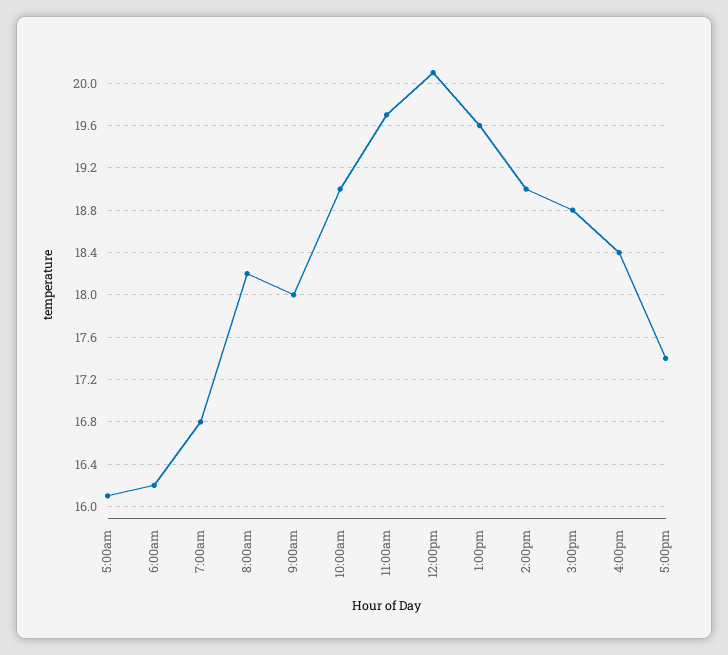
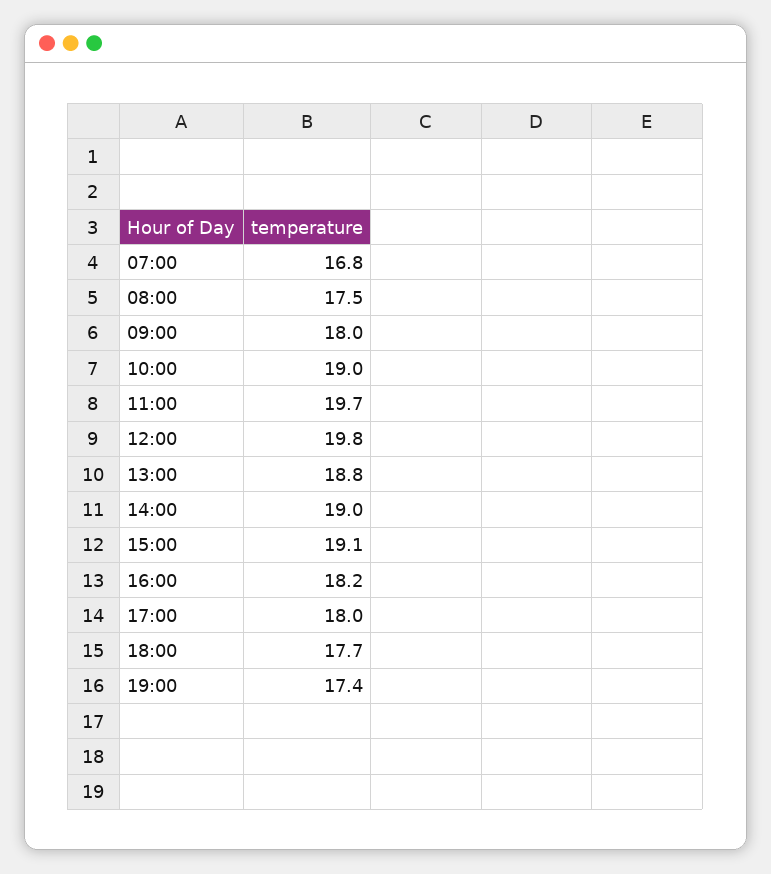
5:00am: 16.1 -> none
6:00am: 16.2 -> none
8:00am: 18.2 -> 17.5
12:00pm: 20.1 -> 19.8
1:00pm: 19.6 -> 18.8
3:00pm: 18.8 -> 19.1
4:00pm: 18.4 -> 18.2
5:00pm: 17.4 -> 18
18:00: none -> 17.7
19:00: none -> 17.4

